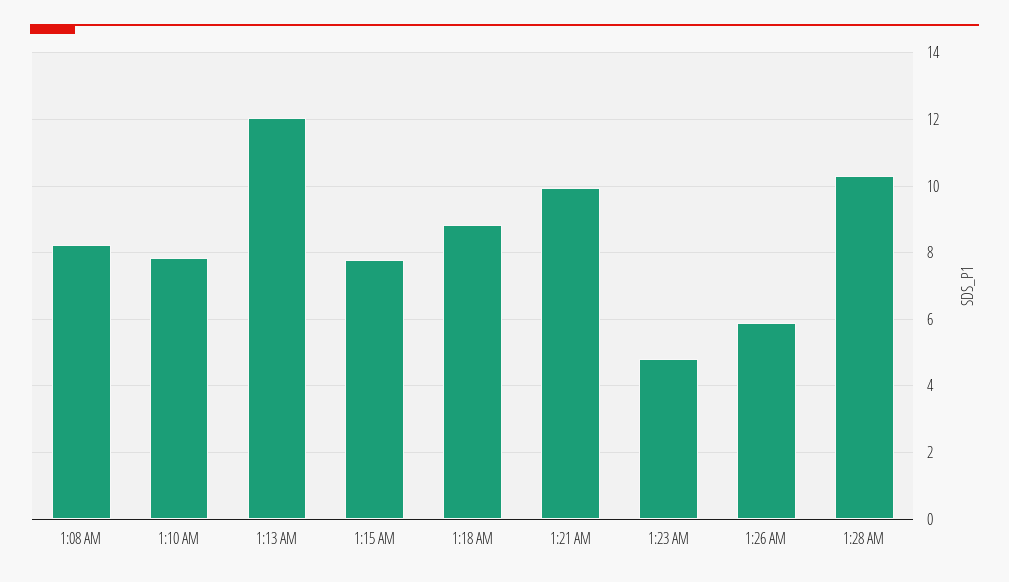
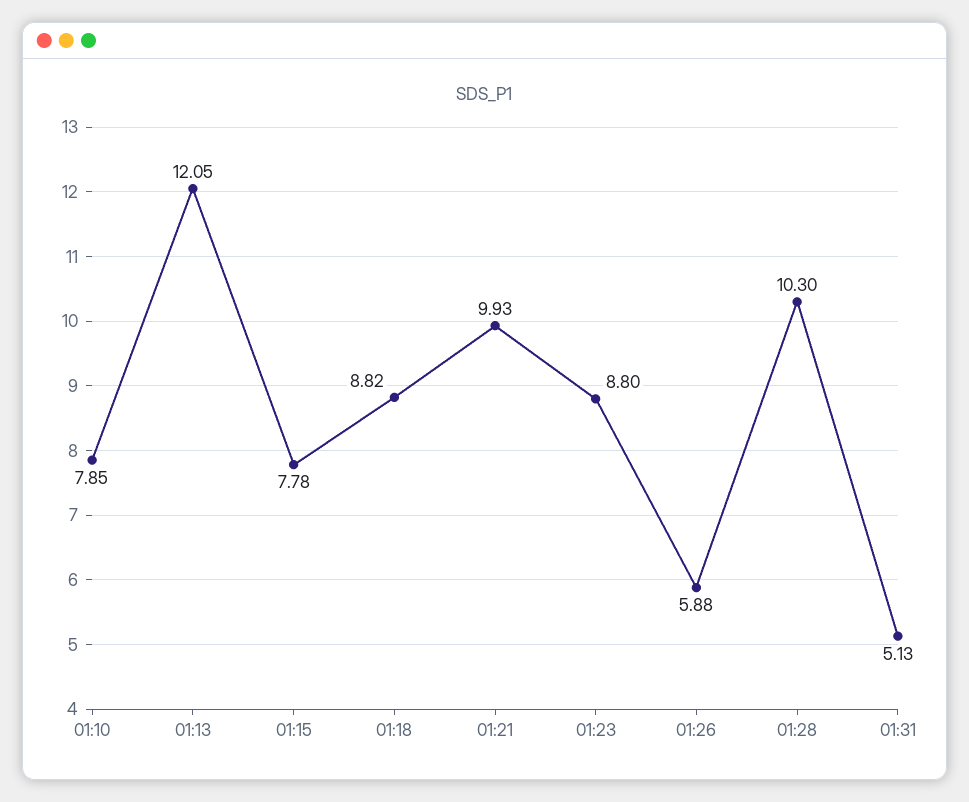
1:08 AM: 8.2 -> none
1:23 AM: 4.8 -> 8.8
01:31: none -> 5.13

